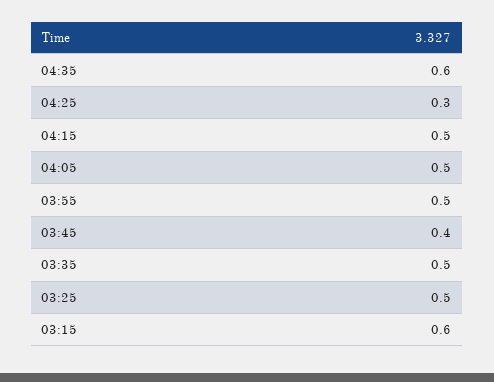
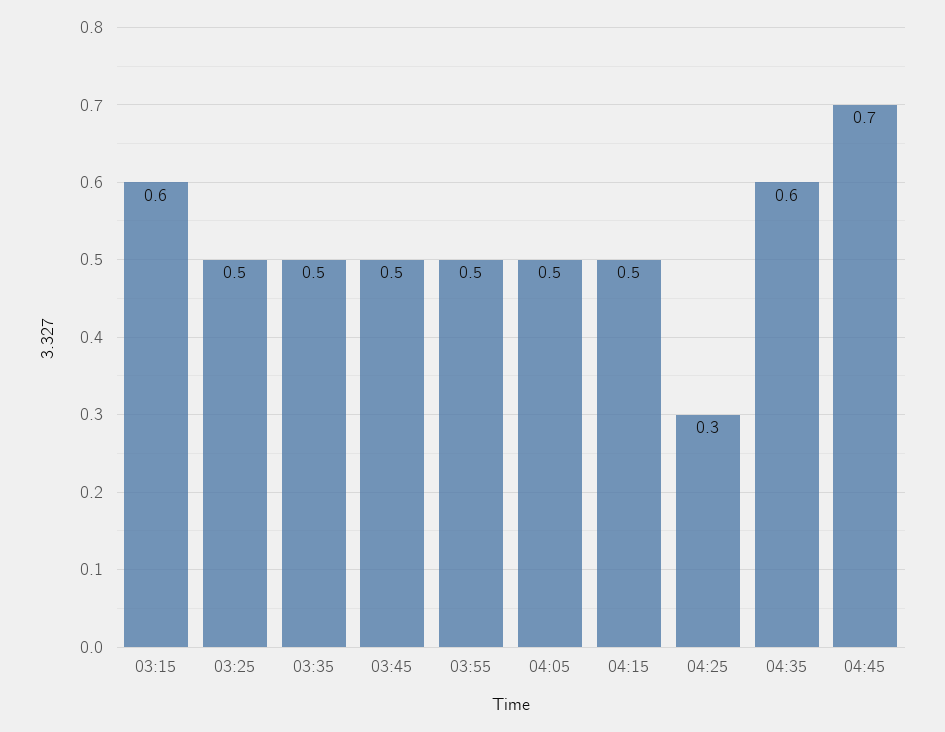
03:45: 0.4 -> 0.5
04:45: none -> 0.7

